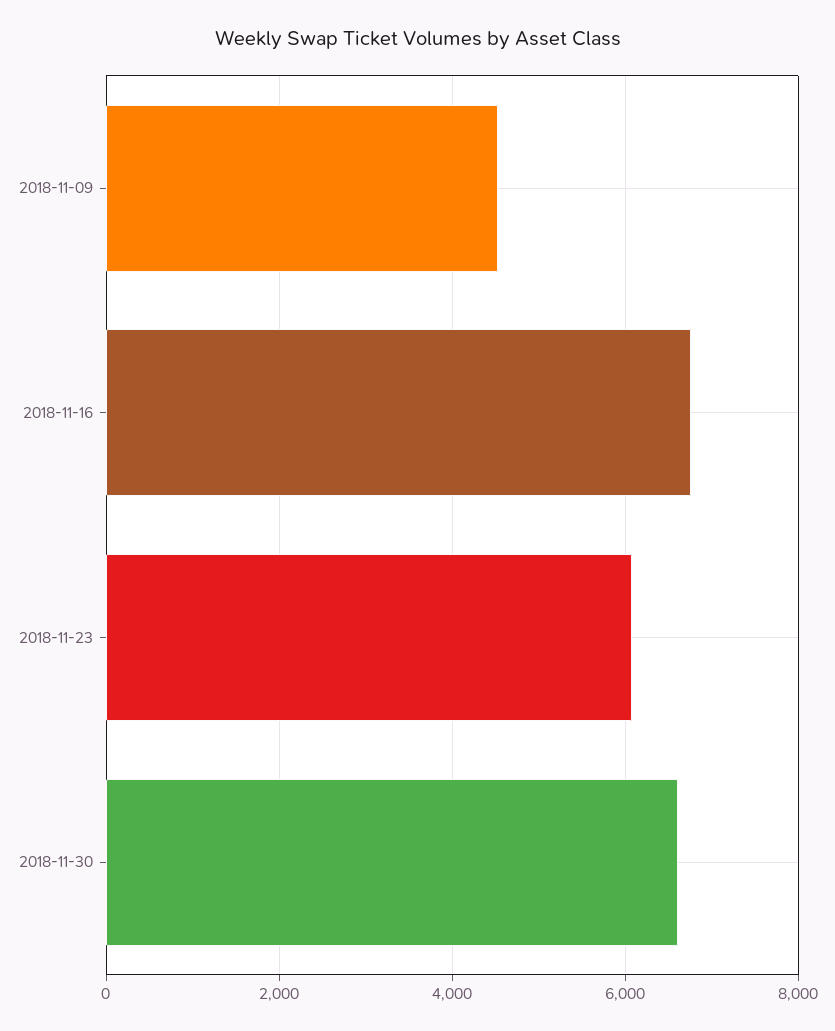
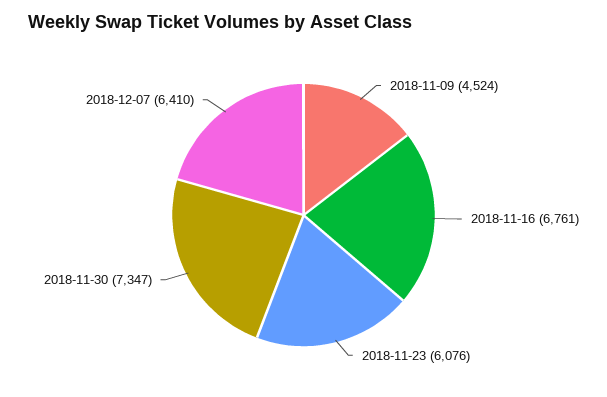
2018-11-30: 6600 -> 7347
2018-12-07: none -> 6410

